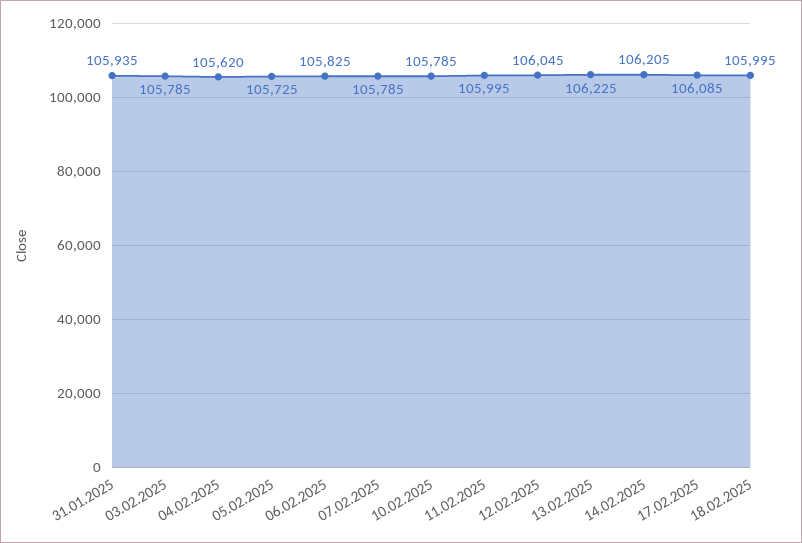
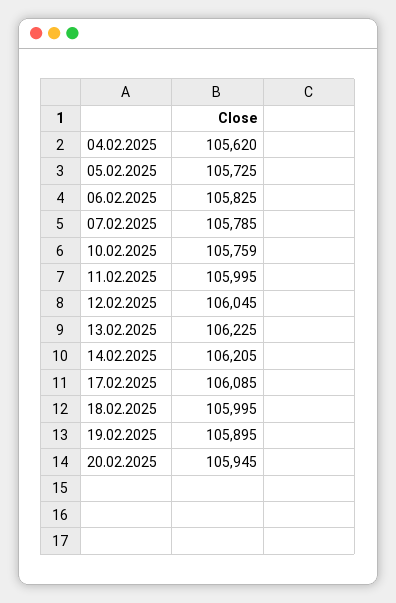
31.01.2025: 105935 -> none
03.02.2025: 105785 -> none
10.02.2025: 105785 -> 105759
19.02.2025: none -> 105895
20.02.2025: none -> 105945

